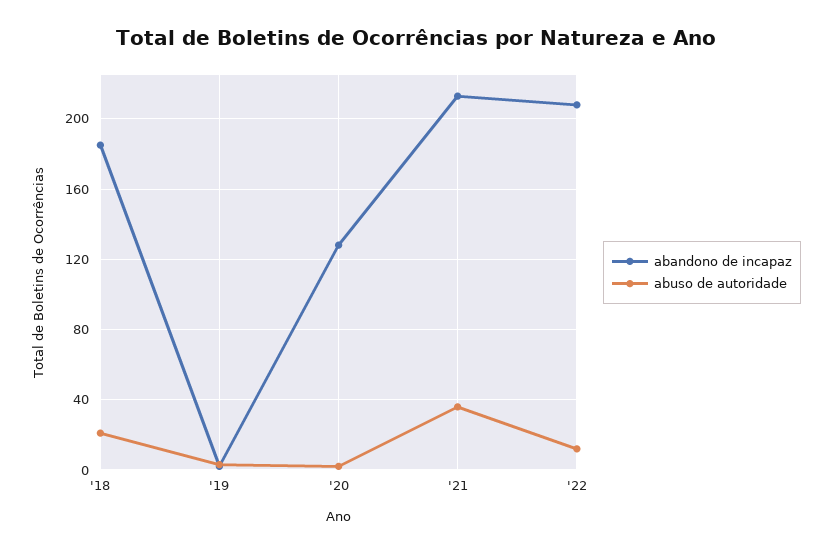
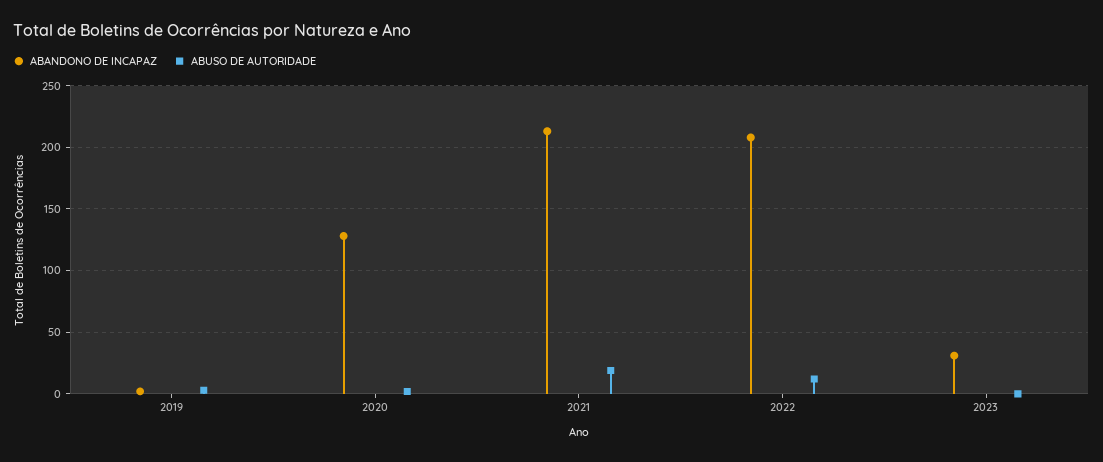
abandono de incapaz, '18: 185 -> none
abuso de autoridade, '18: 20 -> none
abuso de autoridade, '21: 35 -> 20
abandono de incapaz, 2023: none -> 30
abuso de autoridade, 2023: none -> 0

